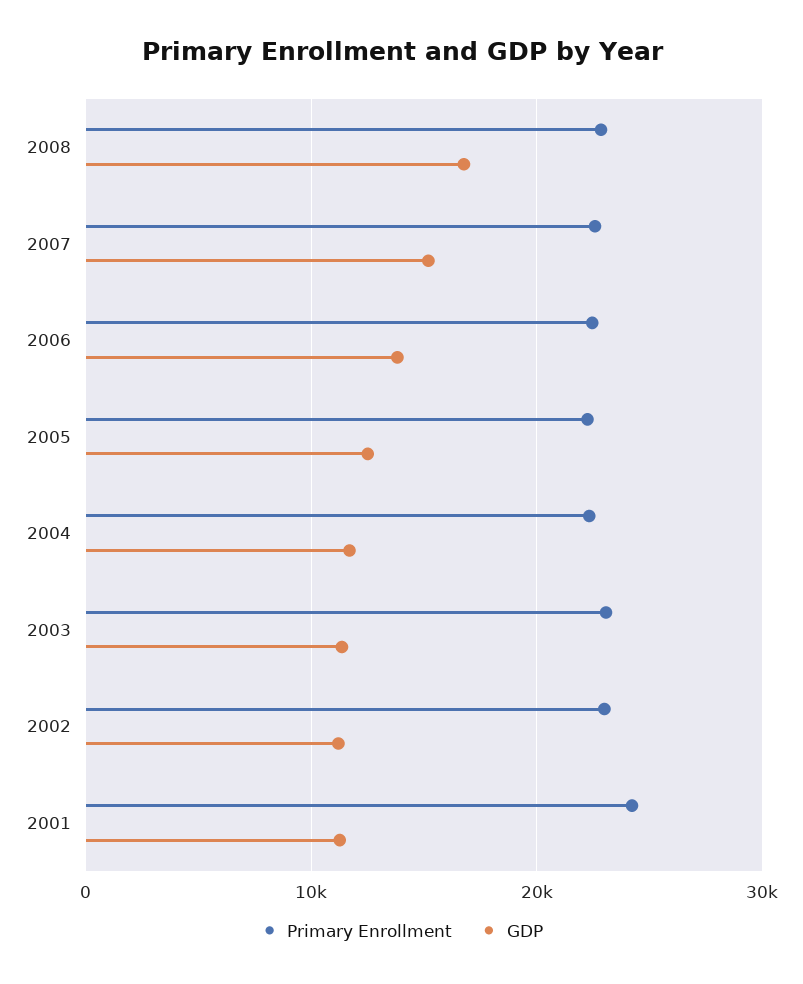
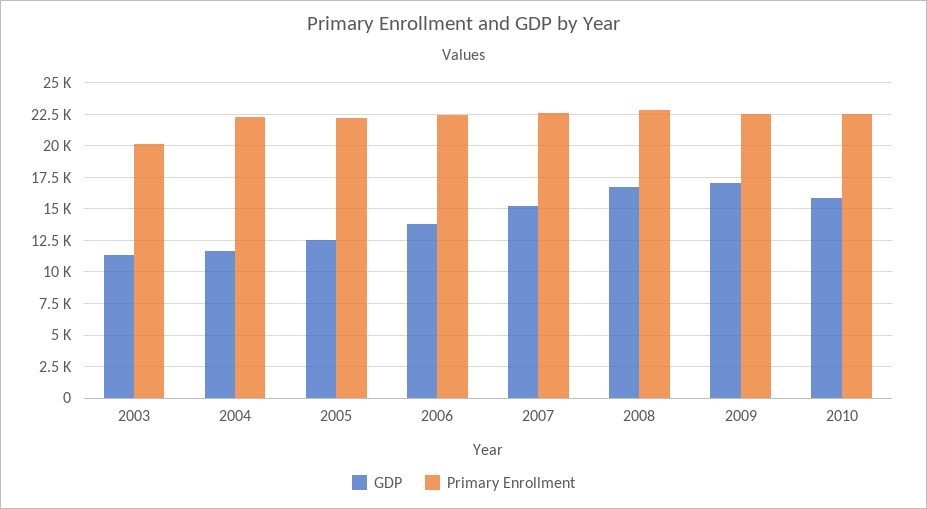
Primary Enrollment, 2003: 23000 -> 20000
Primary Enrollment, 2002: 23000 -> none
GDP, 2002: 11000 -> none
Primary Enrollment, 2001: 24000 -> none
GDP, 2001: 11000 -> none
GDP, 2009: none -> 17000
Primary Enrollment, 2009: none -> 22500
GDP, 2010: none -> 16000
Primary Enrollment, 2010: none -> 22500

